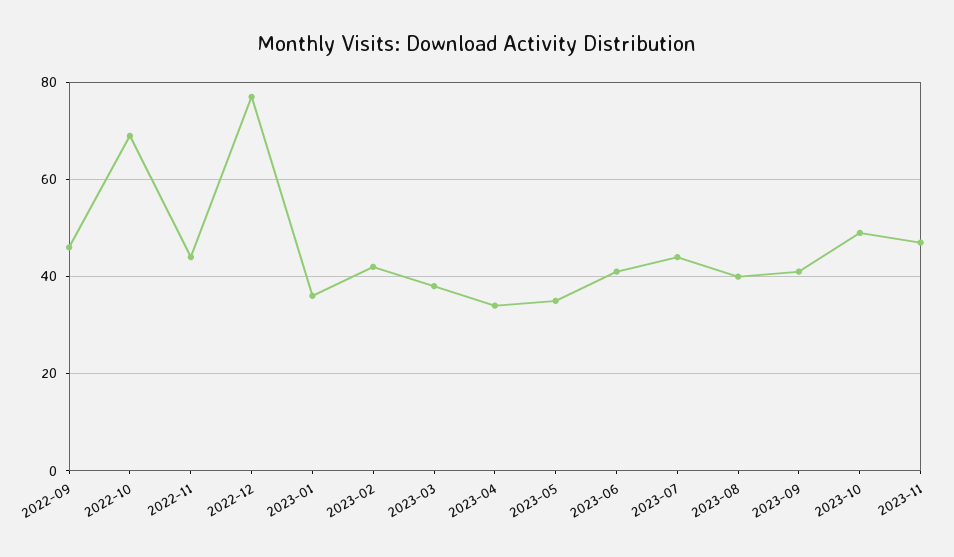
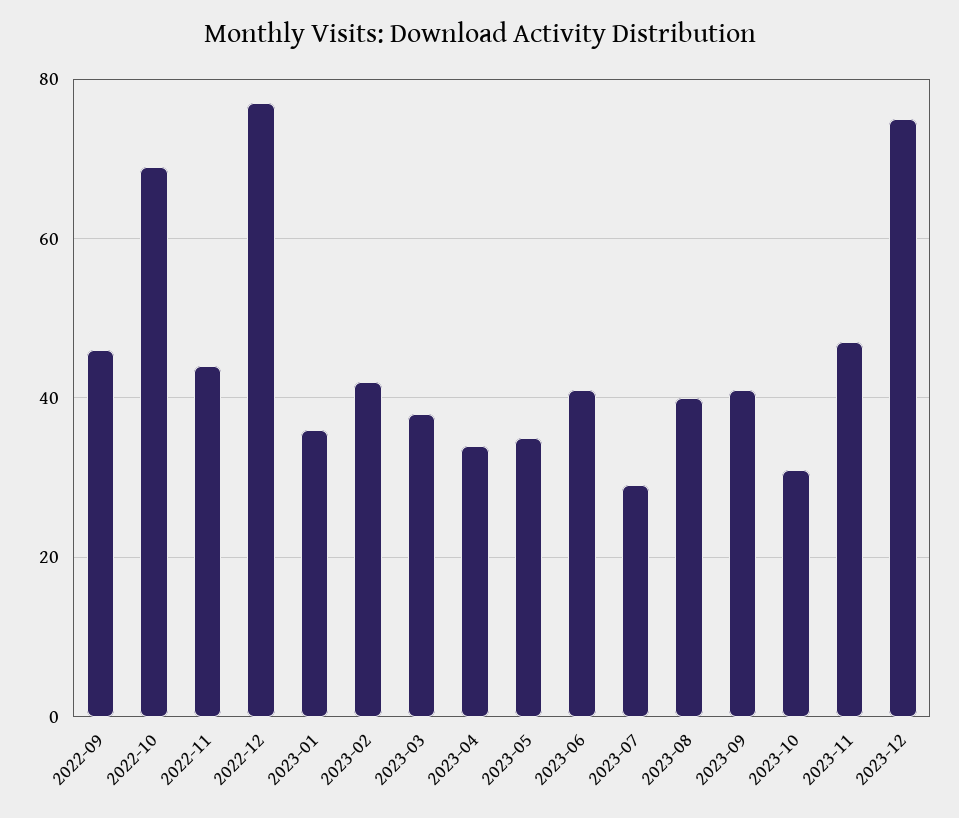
2023-07: 45 -> 30
2023-10: 50 -> 30
2023-12: none -> 75

